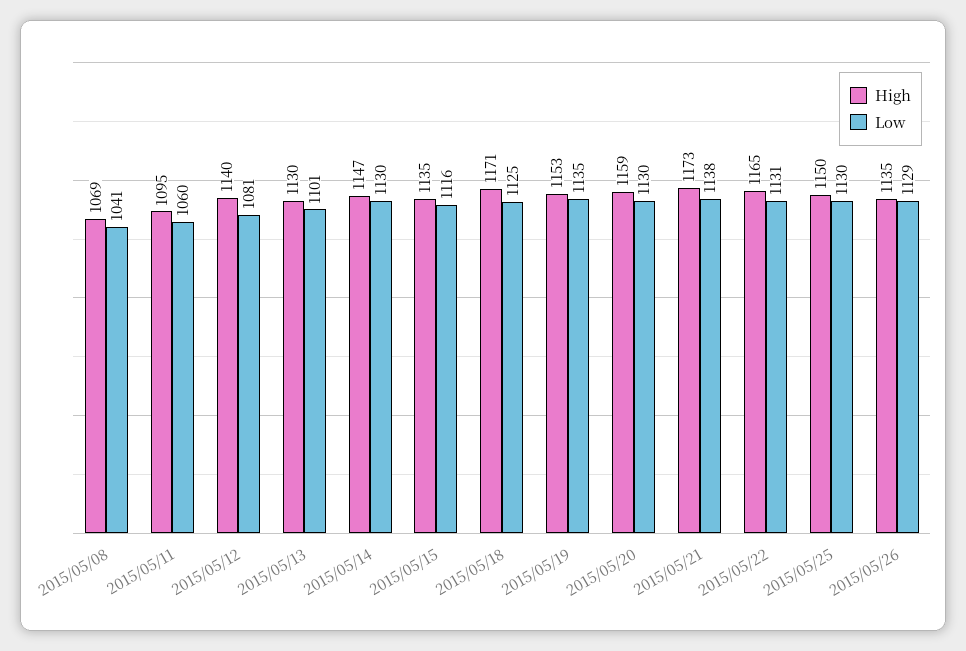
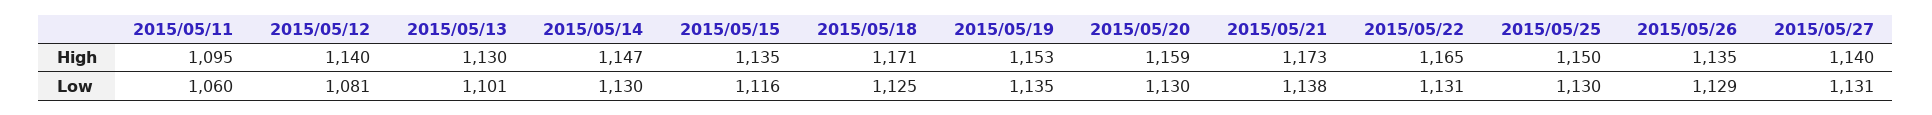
High, 2015/05/08: 1069 -> none
Low, 2015/05/08: 1041 -> none
High, 2015/05/27: none -> 1140
Low, 2015/05/27: none -> 1131

